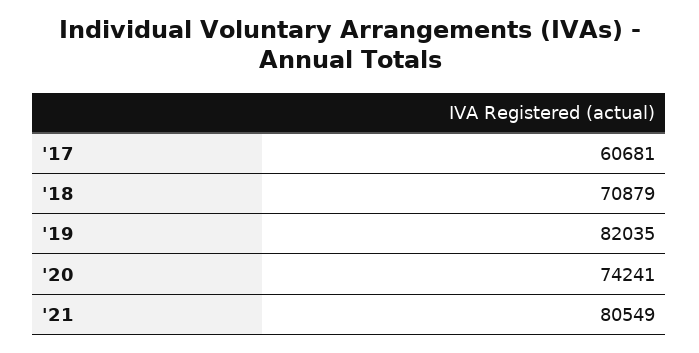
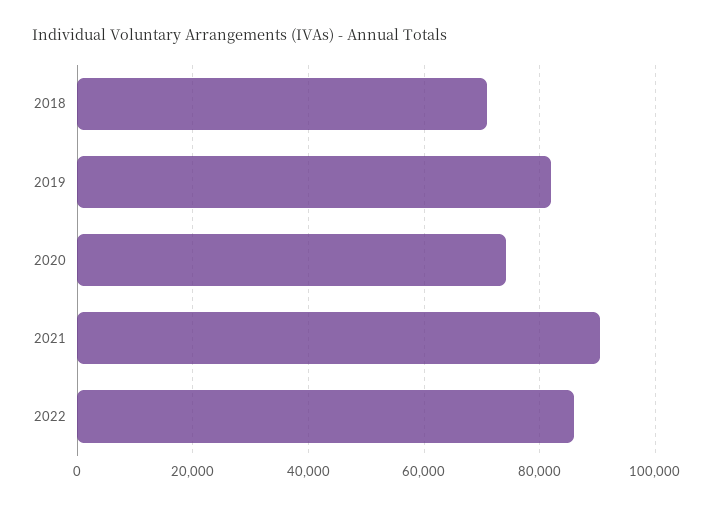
'17: 60681 -> none
'21: 80549 -> 90000
2022: none -> 86000

